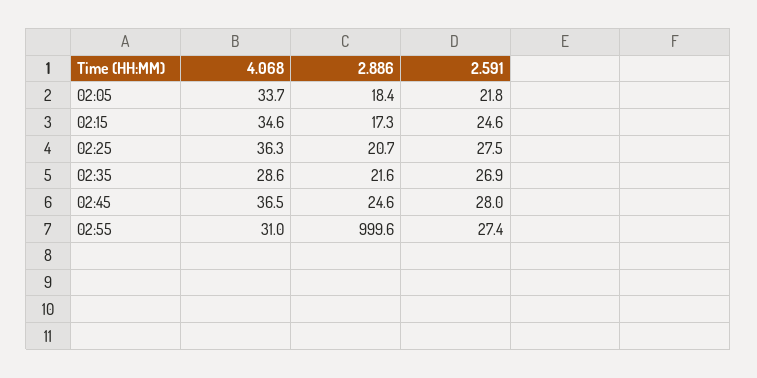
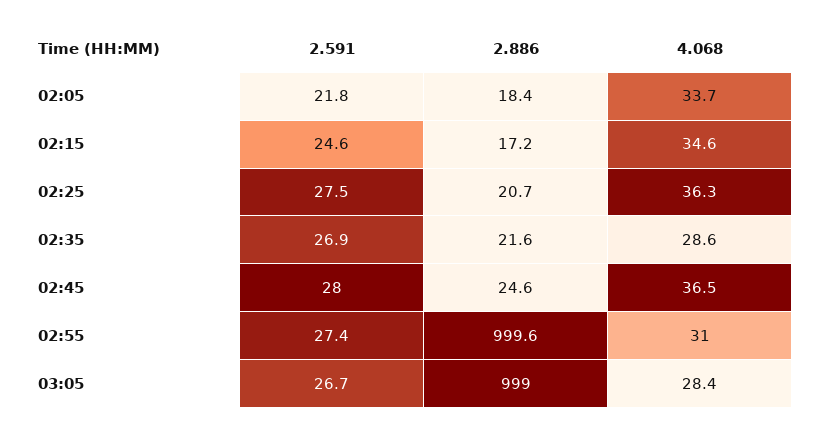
2.886, 02:15: 17.3 -> 17.2
2.591, 03:05: none -> 26.7
2.886, 03:05: none -> 999
4.068, 03:05: none -> 28.4

